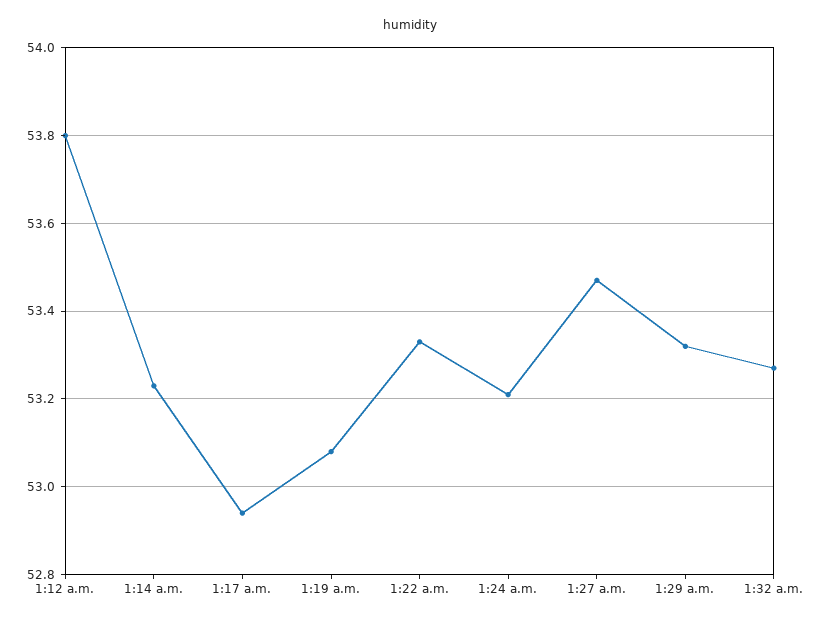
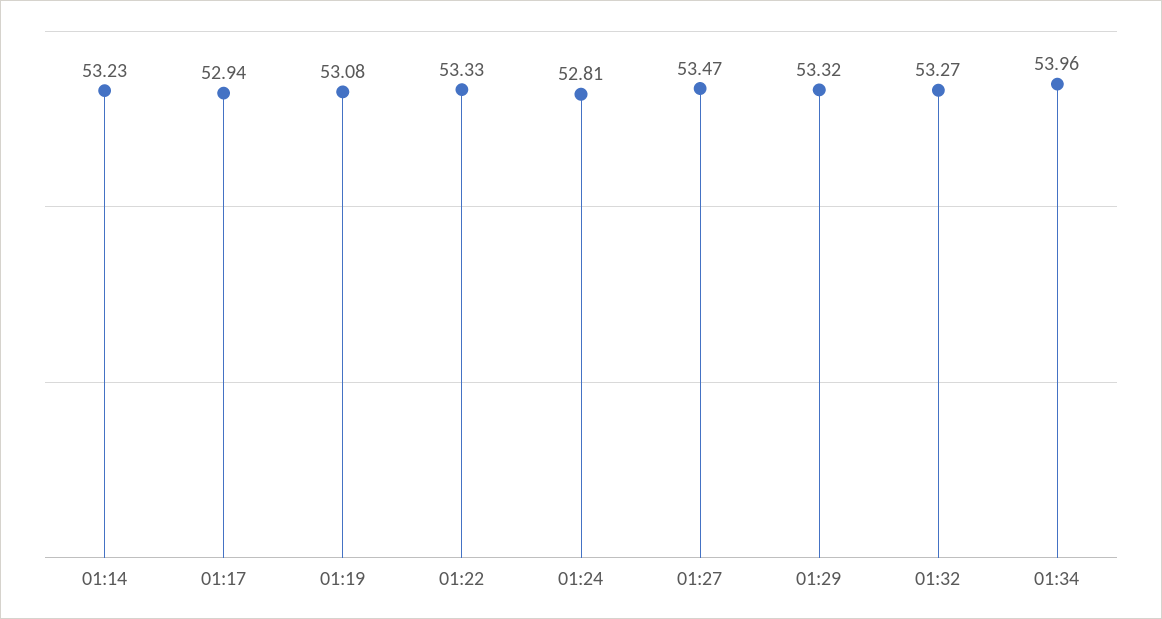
1:12 a.m.: 53.8 -> none
1:24 a.m.: 53.2 -> 52.81
01:34: none -> 53.96

